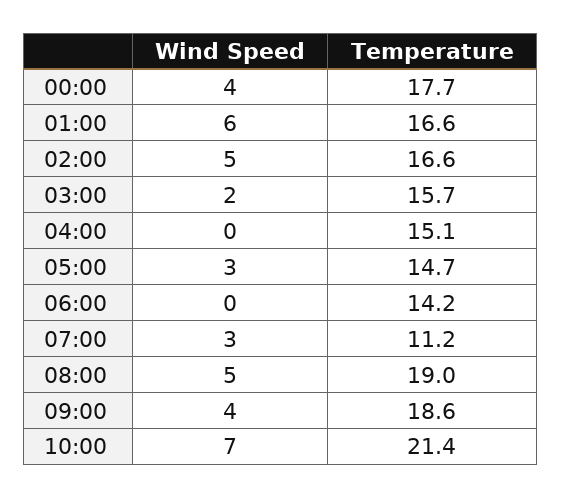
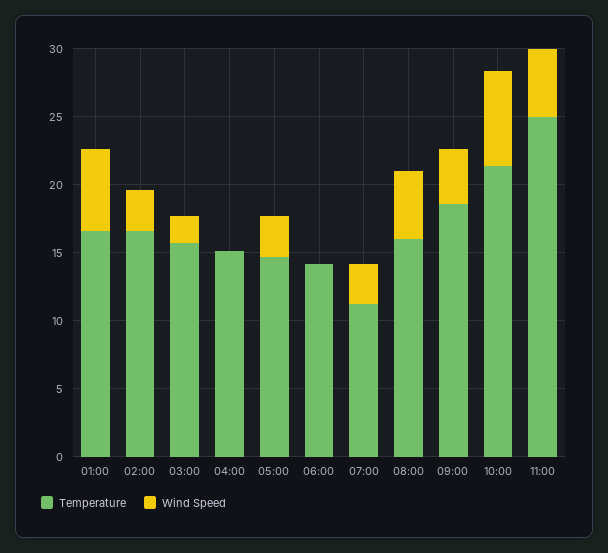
Wind Speed, 00:00: 4 -> none
Temperature, 00:00: 17.7 -> none
Wind Speed, 02:00: 5 -> 3
Temperature, 08:00: 19 -> 16
Temperature, 11:00: none -> 25
Wind Speed, 11:00: none -> 5

